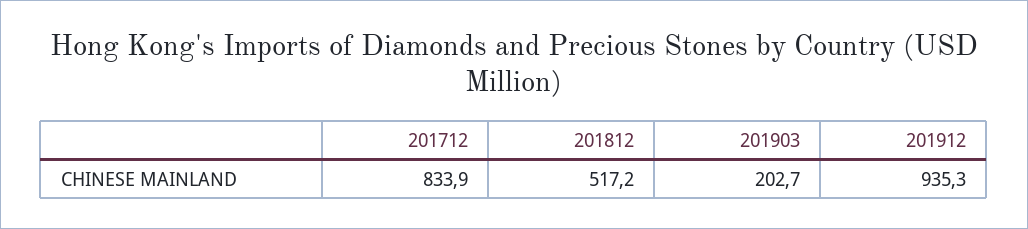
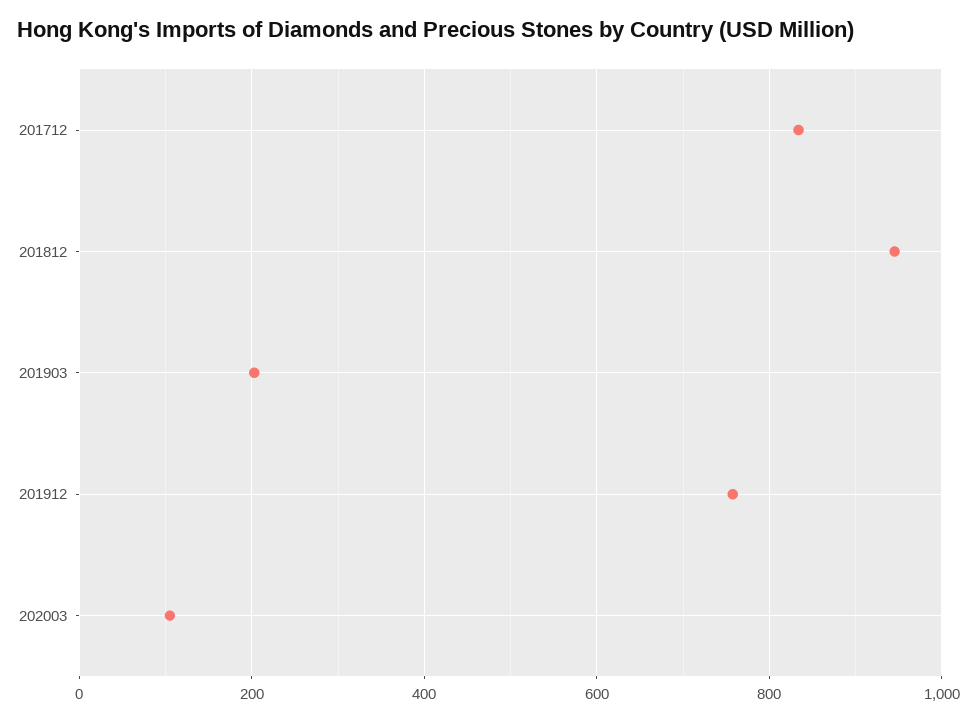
201812: 517.2 -> 940
201912: 935.3 -> 760
202003: none -> 100

